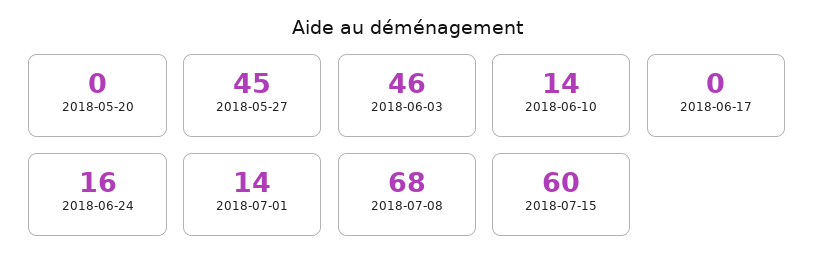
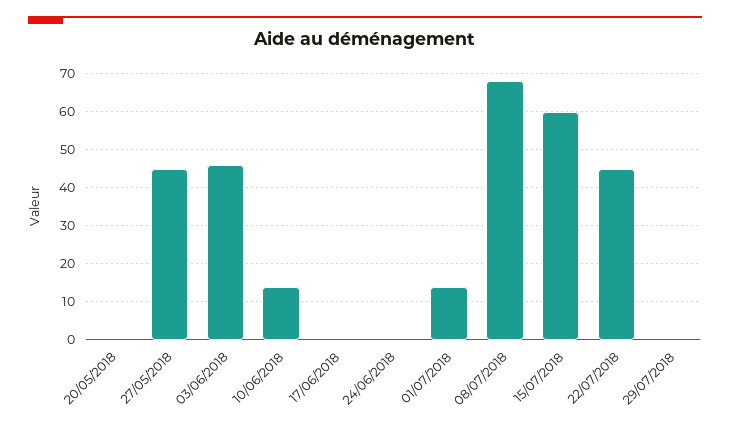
2018-06-24: 16 -> 0
22/07/2018: none -> 45
29/07/2018: none -> 0

